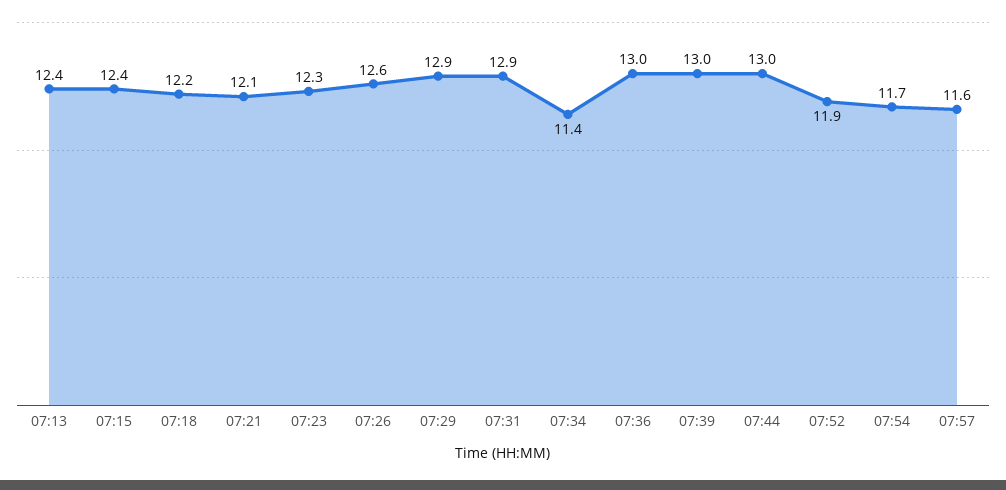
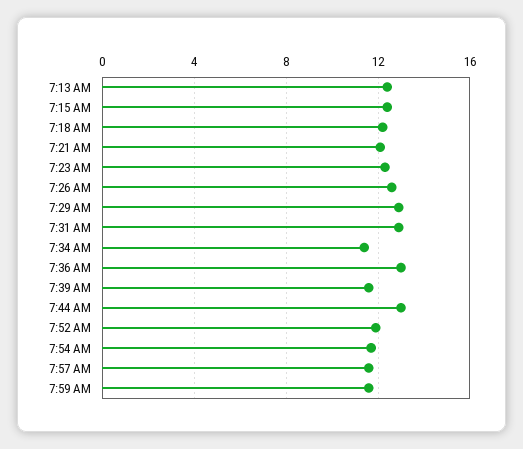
07:39: 13 -> 11.5
7:59 AM: none -> 11.5

